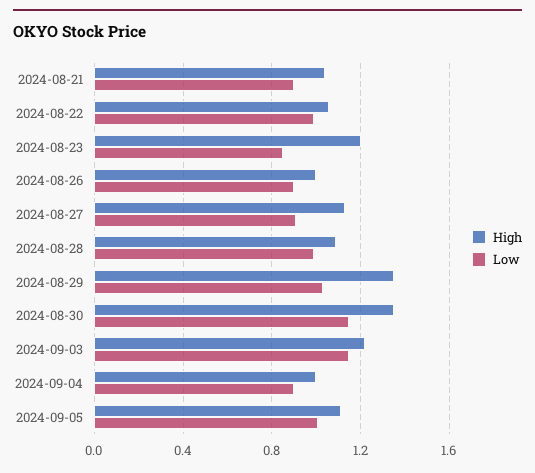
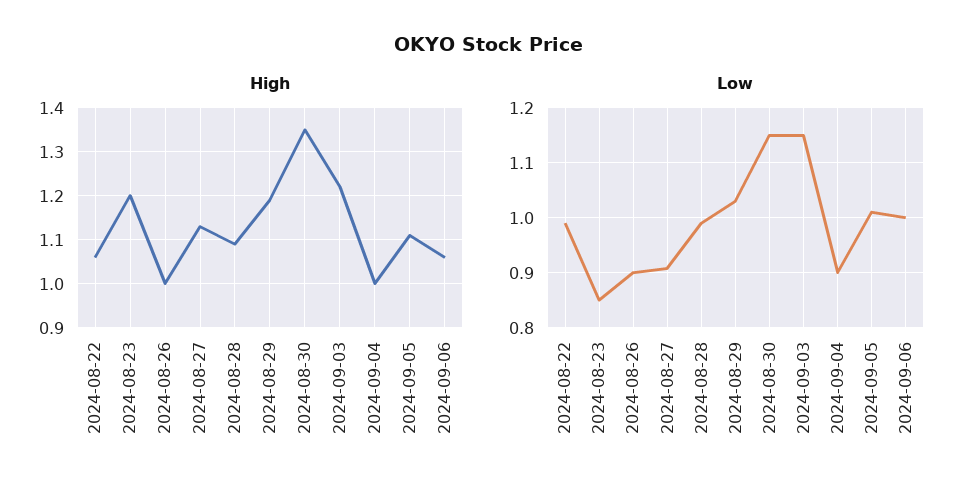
High, 2024-08-21: 1.05 -> none
Low, 2024-08-21: 0.9 -> none
High, 2024-08-29: 1.35 -> 1.2
High, 2024-09-06: none -> 1.05
Low, 2024-09-06: none -> 1

